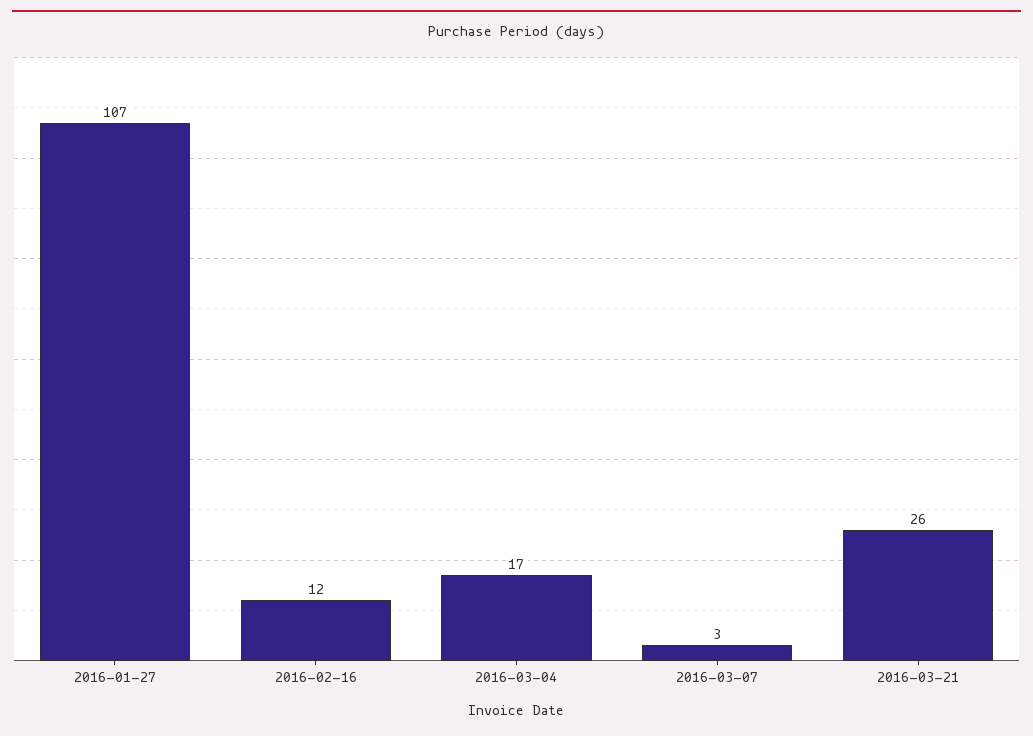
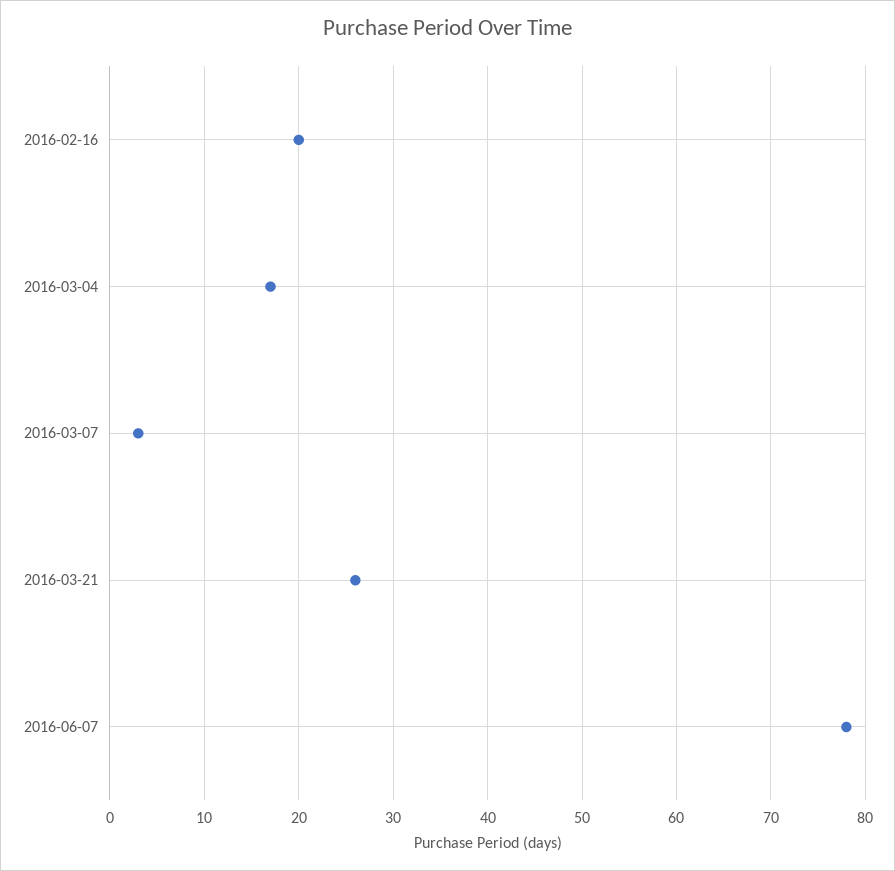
2016-01-27: 107 -> none
2016-02-16: 12 -> 20
2016-06-07: none -> 78

